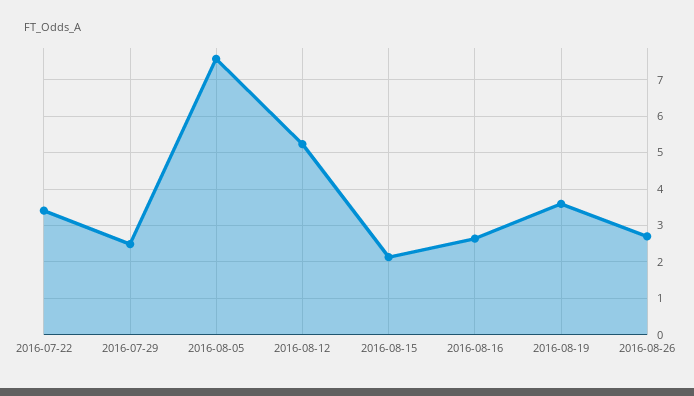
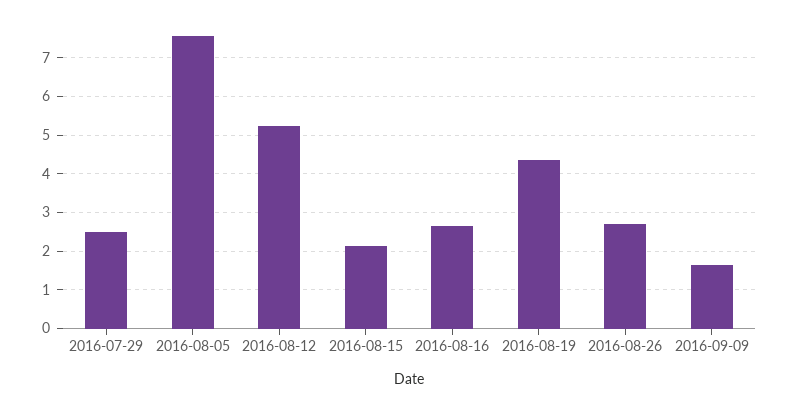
2016-07-22: 3.4 -> none
2016-08-19: 3.6 -> 4.4
2016-09-09: none -> 1.6

